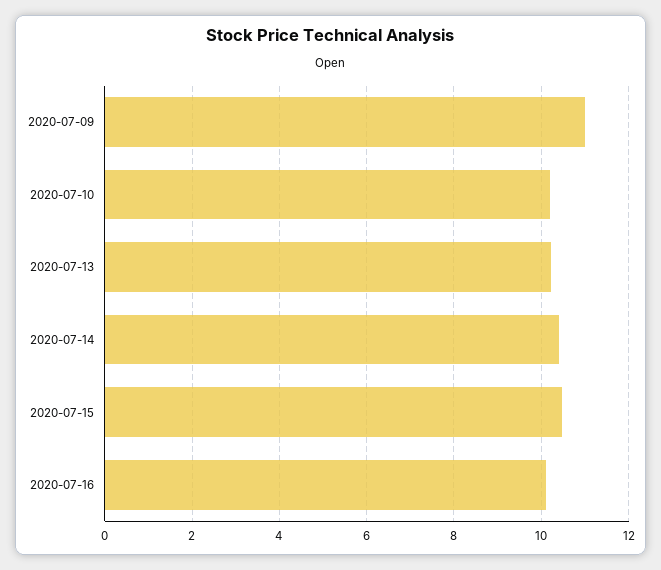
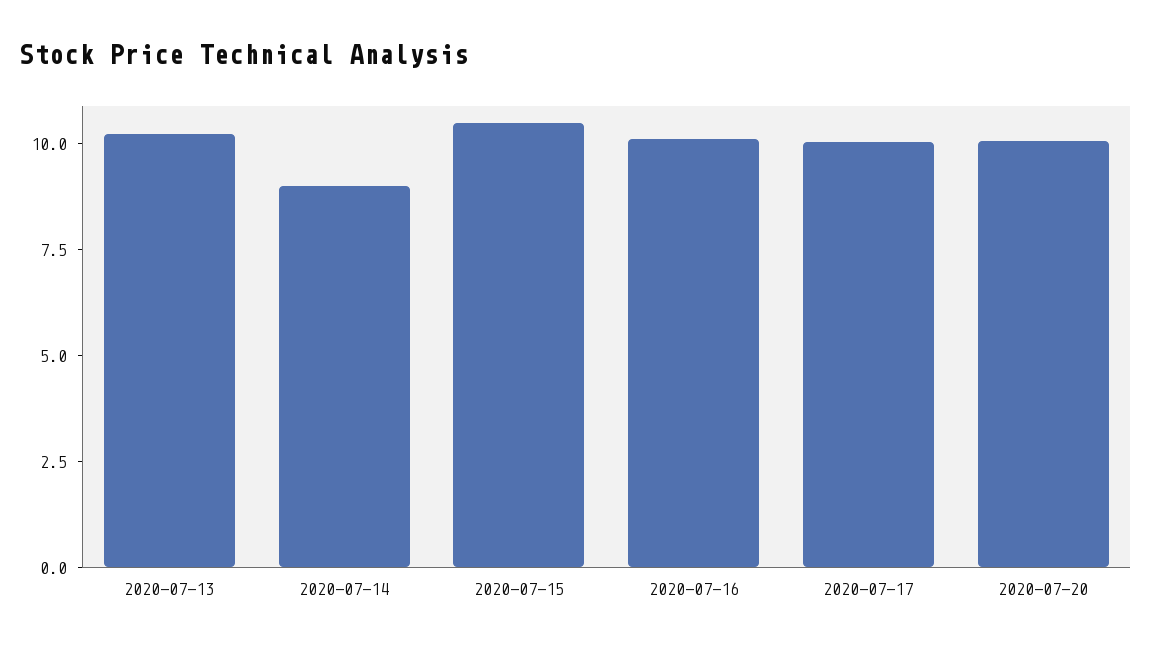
2020-07-09: 11 -> none
2020-07-10: 10.2 -> none
2020-07-14: 10.4 -> 9
2020-07-17: none -> 10
2020-07-20: none -> 10

